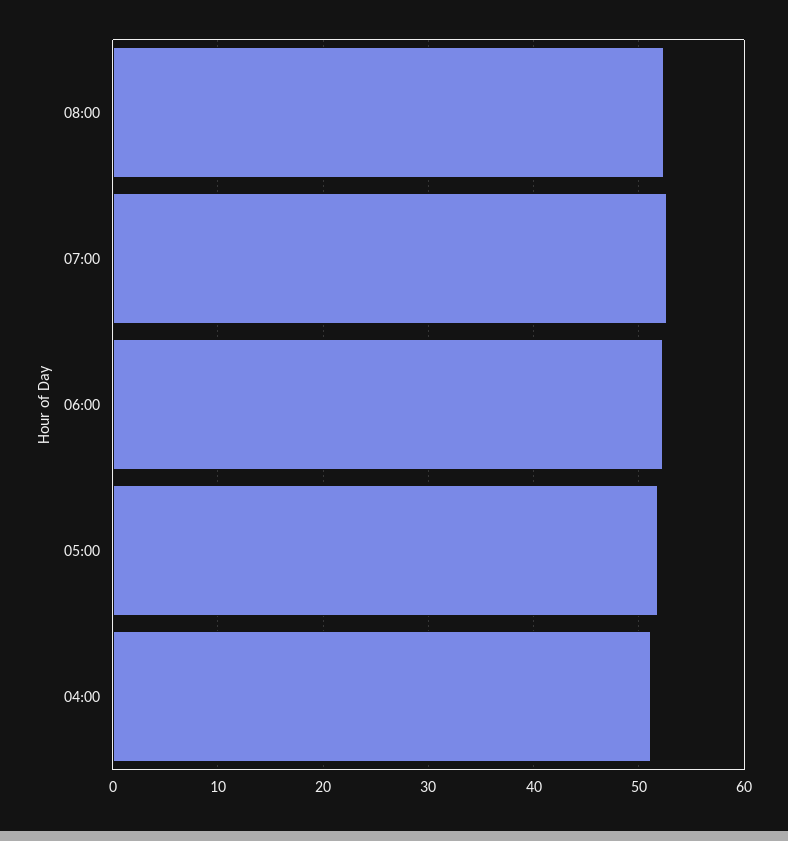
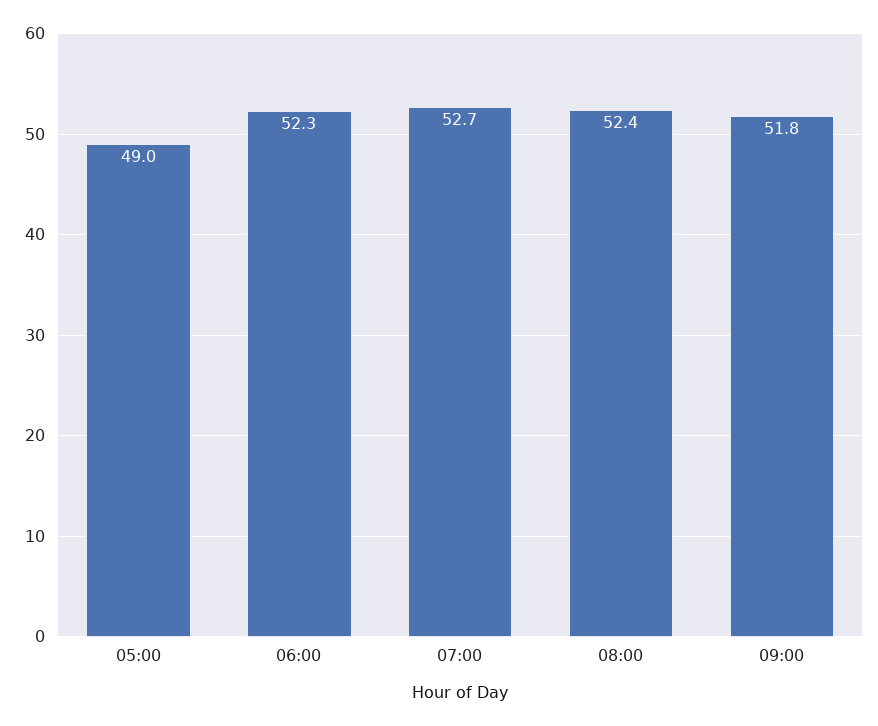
05:00: 52 -> 49
04:00: 51 -> none
09:00: none -> 51.8

